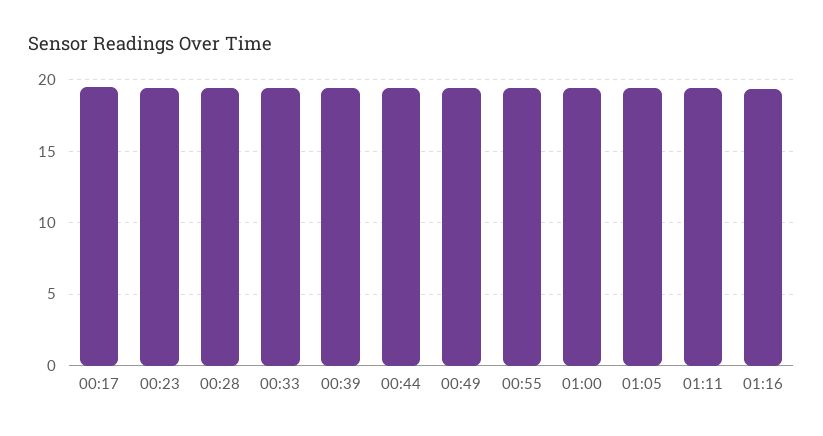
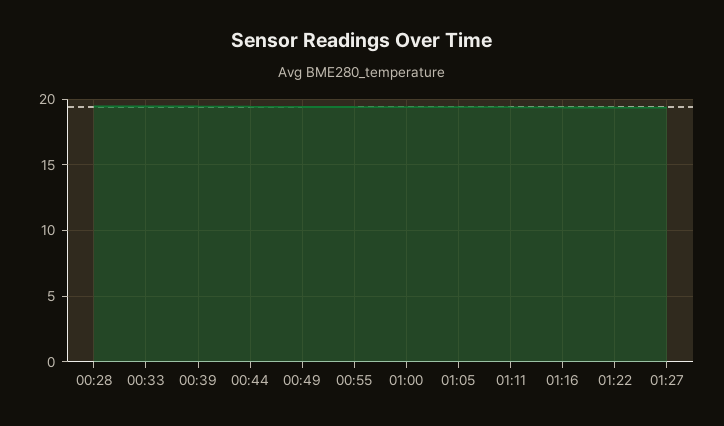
00:17: 19.5 -> none
00:23: 19.5 -> none
01:22: none -> 19.5
01:27: none -> 19.5

